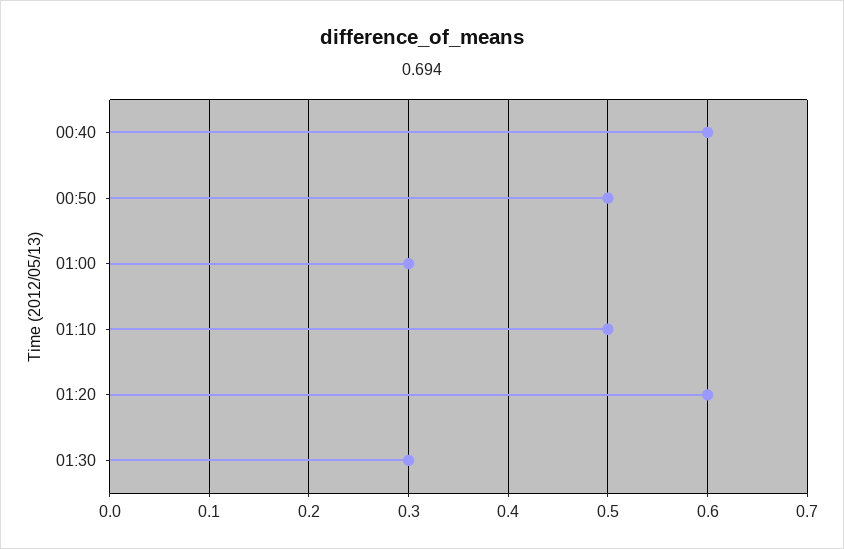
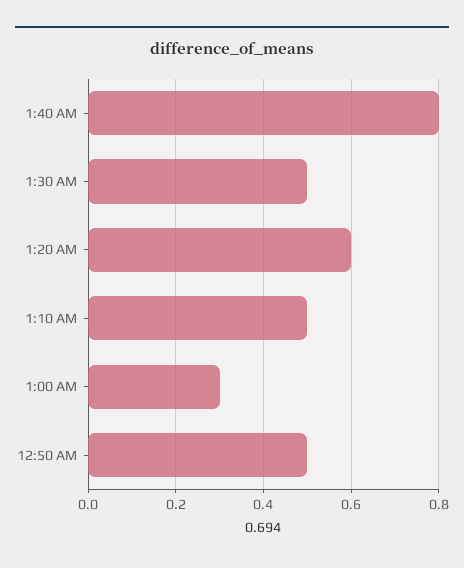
00:40: 0.6 -> none
01:30: 0.3 -> 0.5
1:40 AM: none -> 0.8

